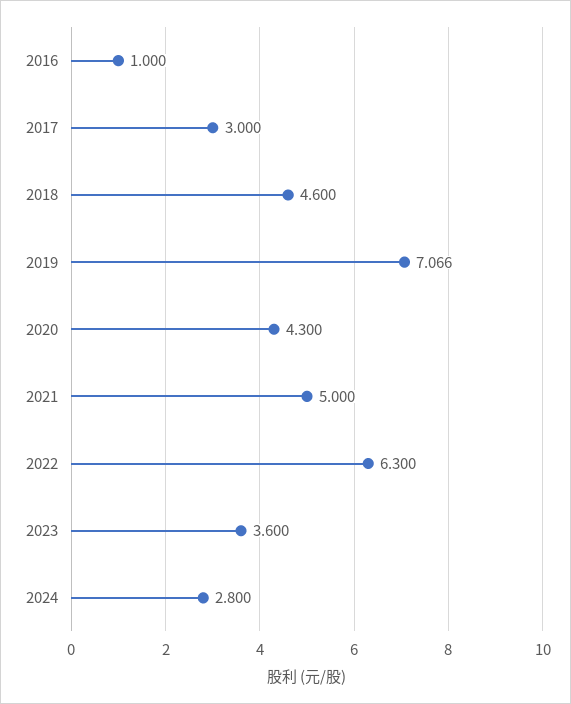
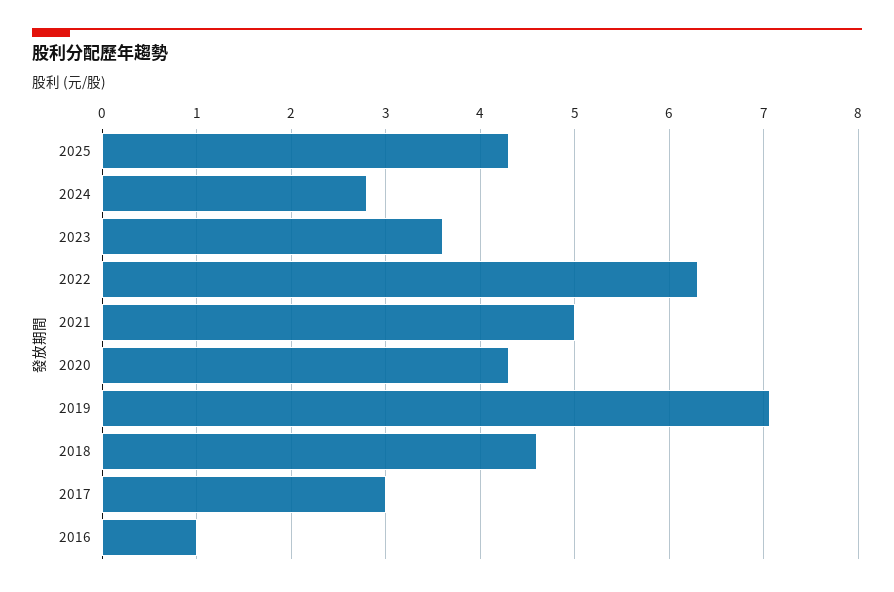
2025: none -> 4.3

